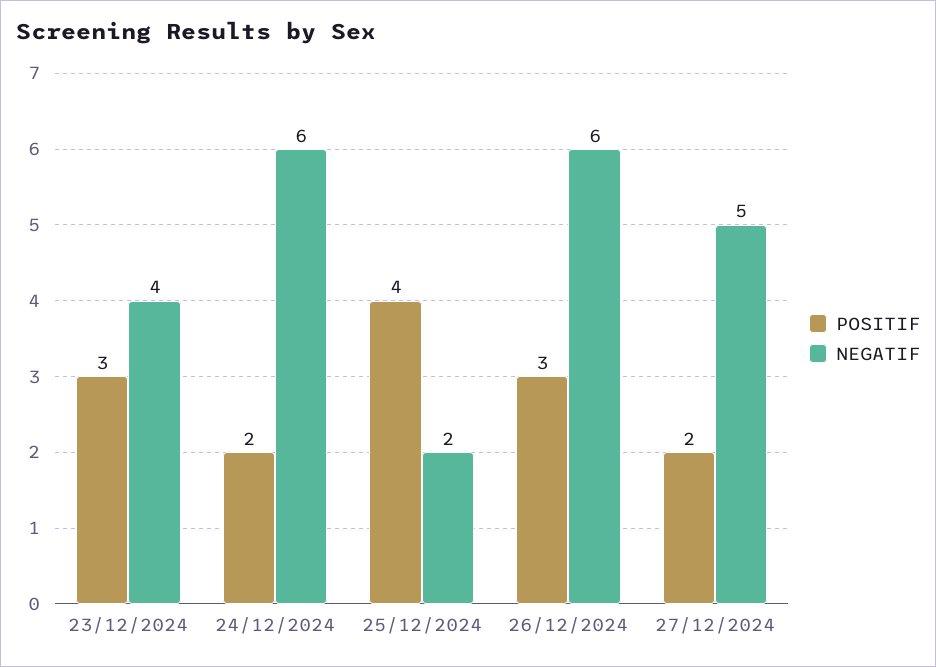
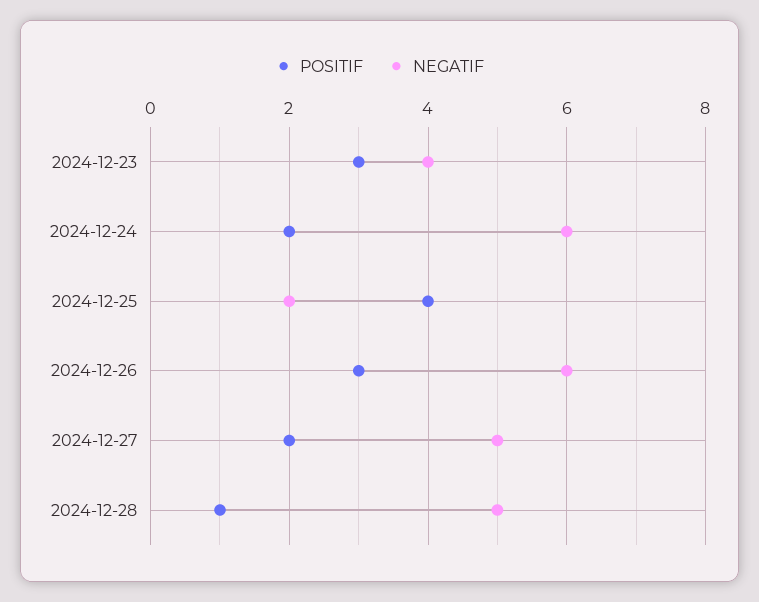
POSITIF, 2024-12-28: none -> 1
NEGATIF, 2024-12-28: none -> 5

